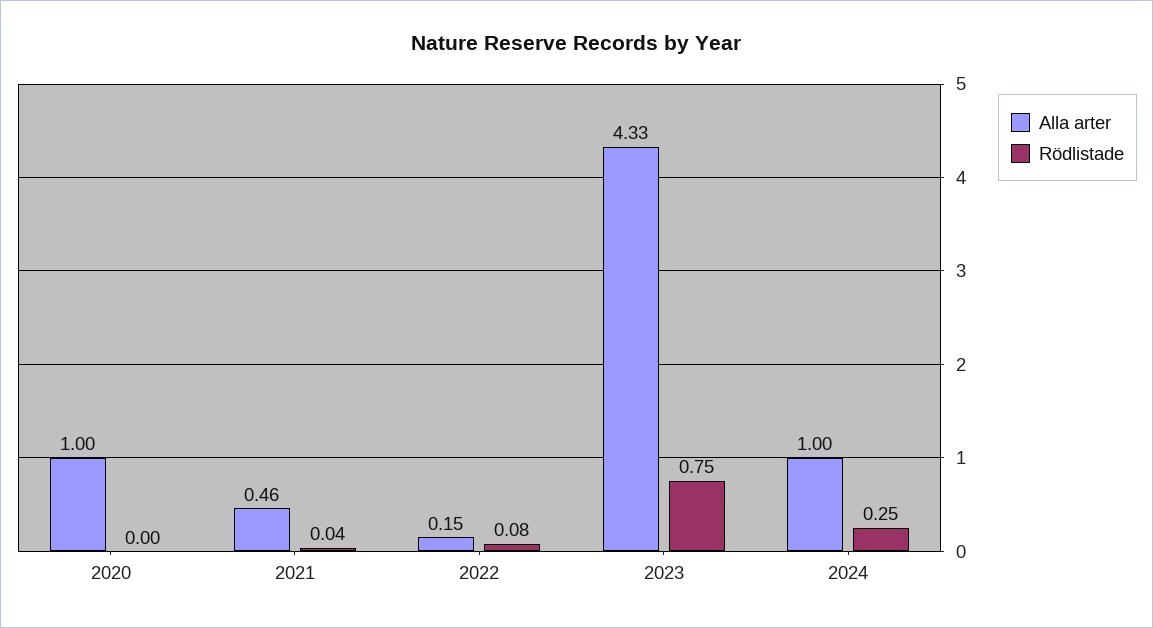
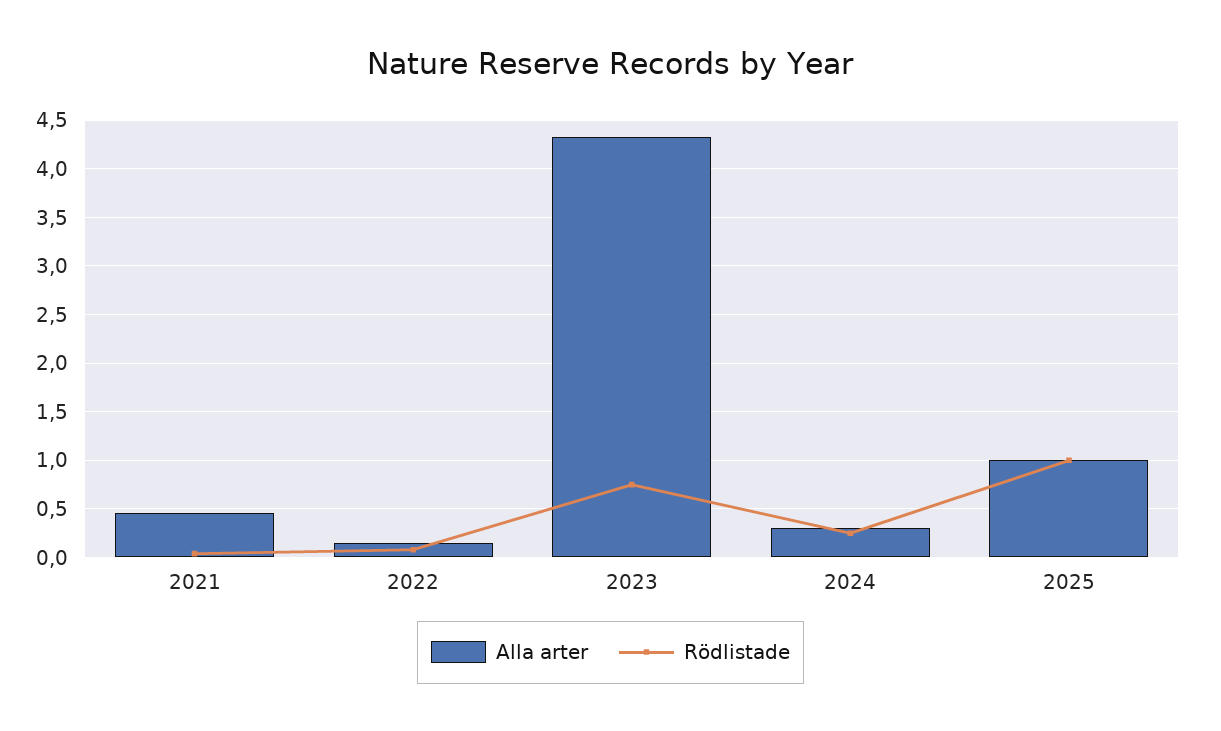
Alla arter, 2020: 1 -> none
Rödlistade, 2020: 0 -> none
Alla arter, 2024: 1 -> 0.3
Alla arter, 2025: none -> 1
Rödlistade, 2025: none -> 1

